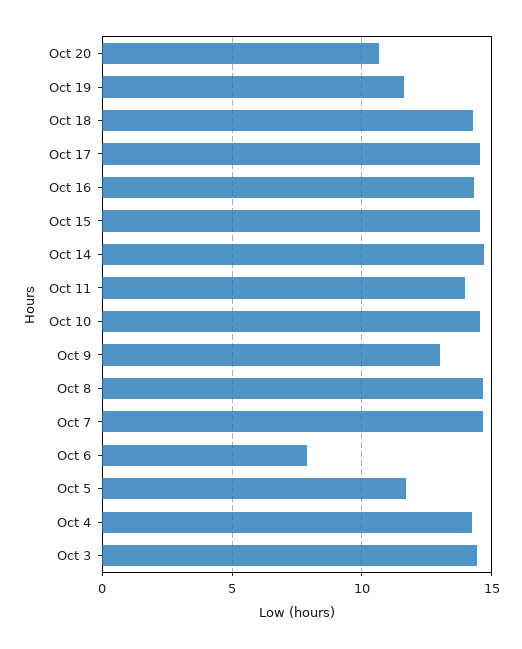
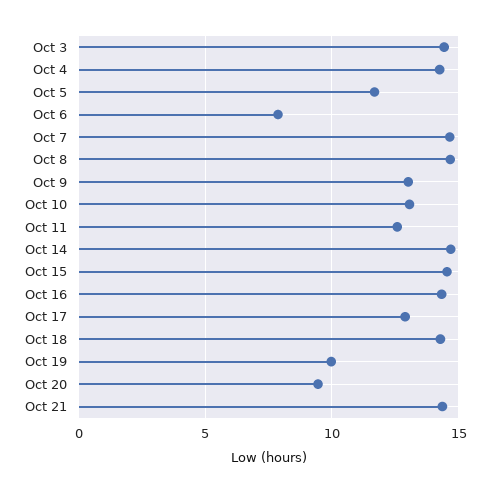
Oct 20: 10.5 -> 9.5
Oct 19: 11.5 -> 10
Oct 17: 14.5 -> 13
Oct 11: 14 -> 12.5
Oct 10: 14.5 -> 13
Oct 21: none -> 14.5

